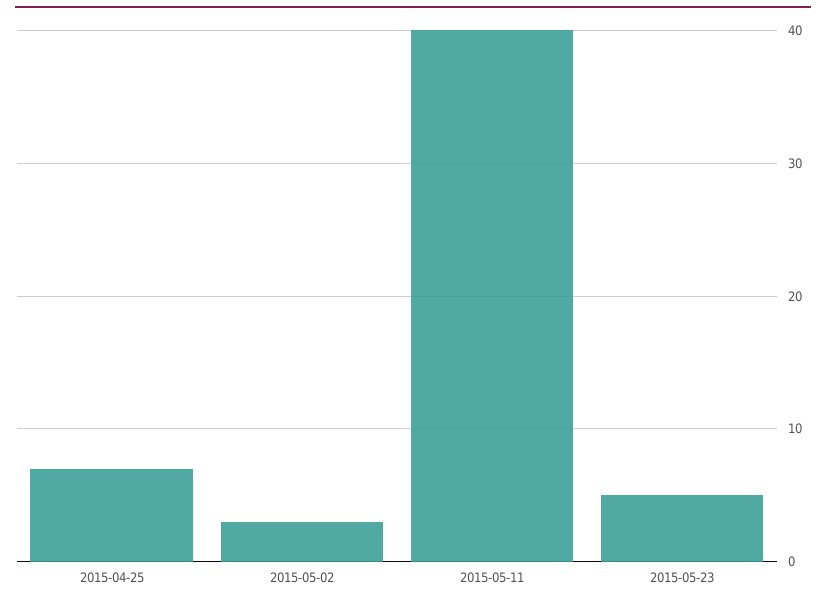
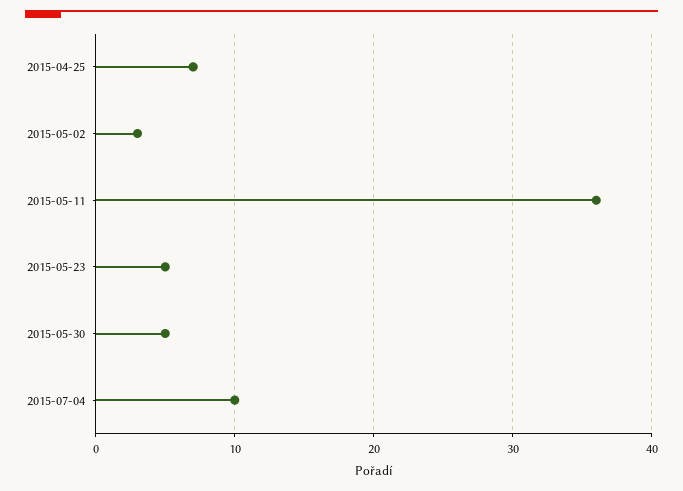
2015-05-11: 40 -> 36
2015-05-30: none -> 5
2015-07-04: none -> 10

